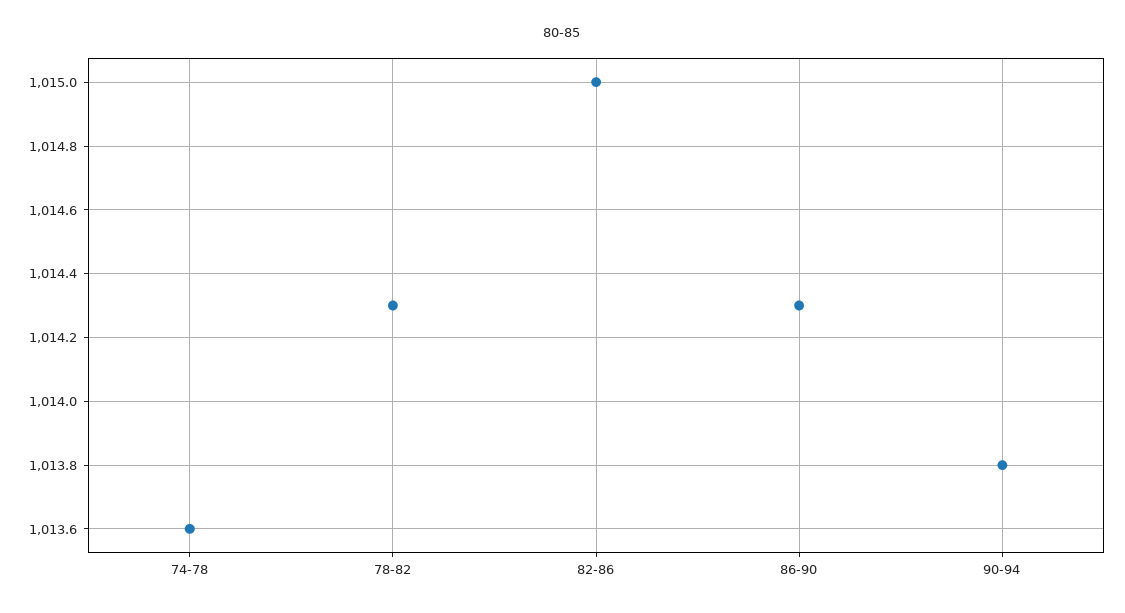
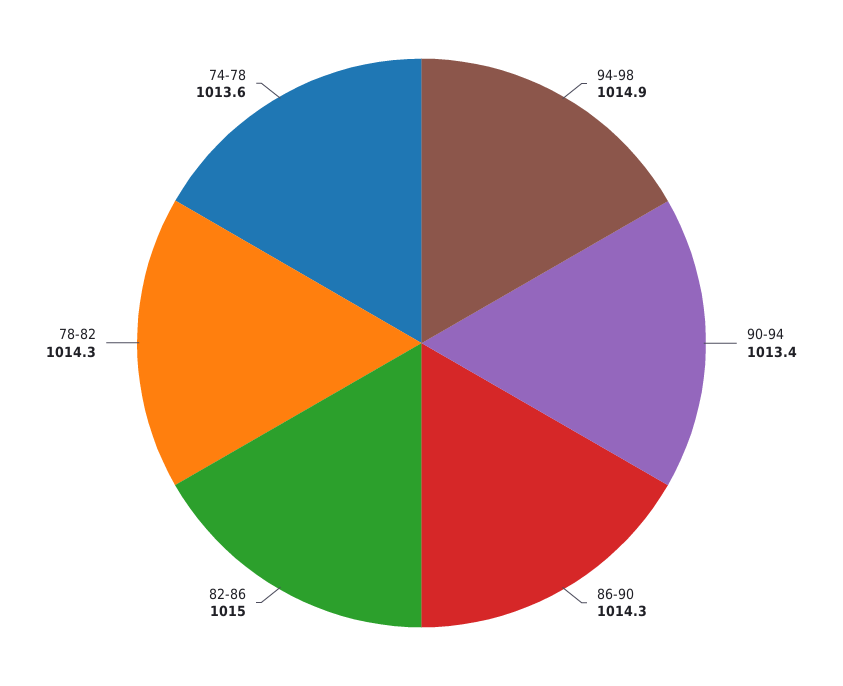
90-94: 1013.8 -> 1013.4
94-98: none -> 1014.9

